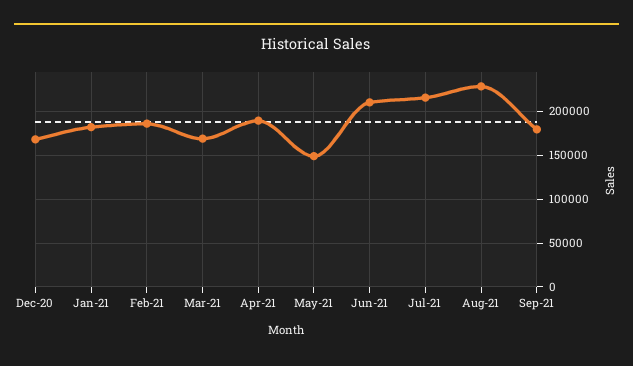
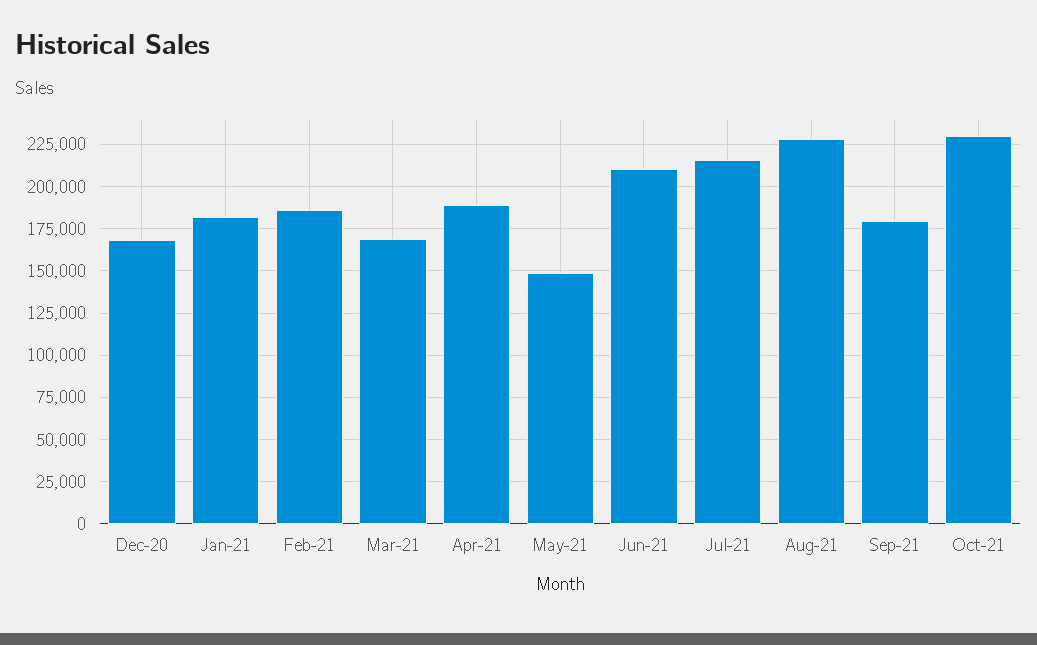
Oct-21: none -> 230000

